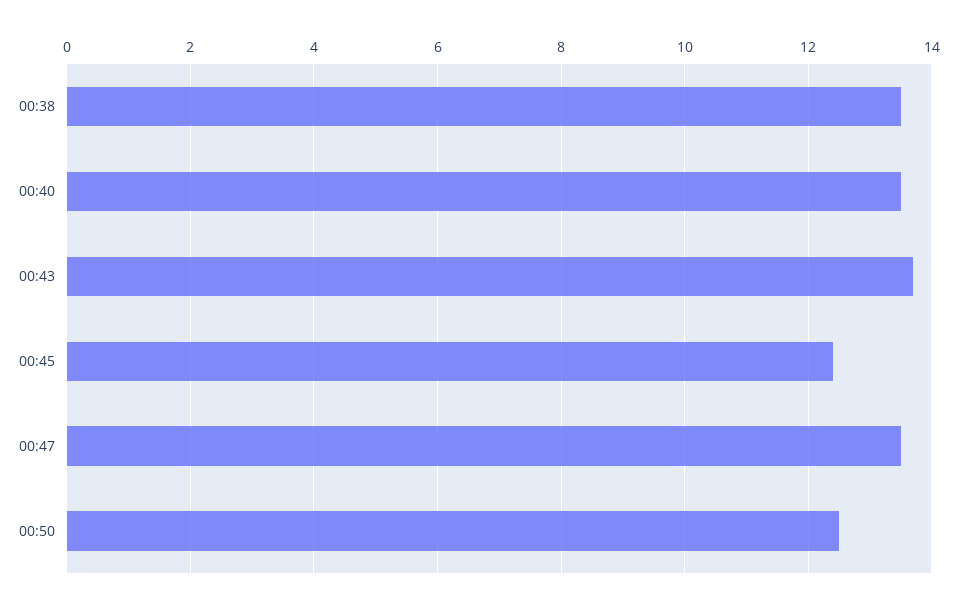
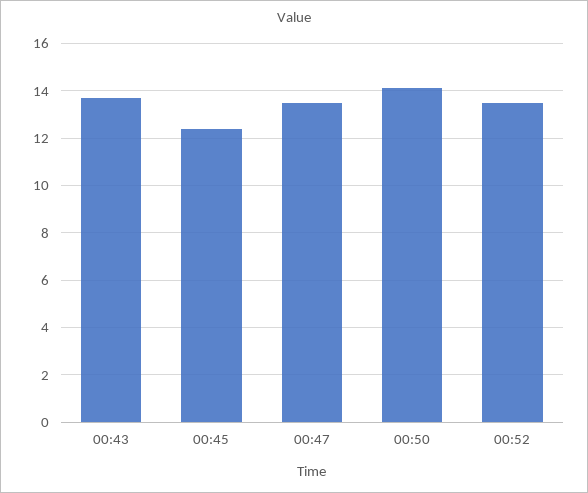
00:38: 13.5 -> none
00:40: 13.5 -> none
00:50: 12.5 -> 14
00:52: none -> 13.5

